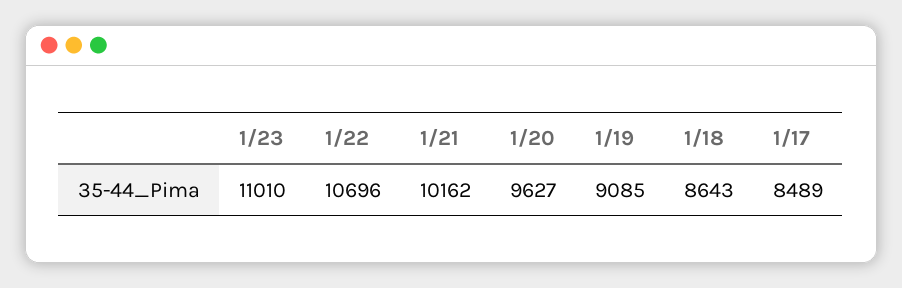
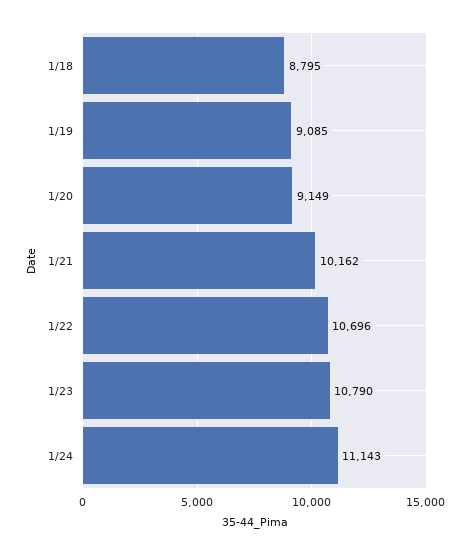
1/23: 11010 -> 10790
1/20: 9627 -> 9149
1/18: 8643 -> 8795
1/17: 8489 -> none
1/24: none -> 11143

